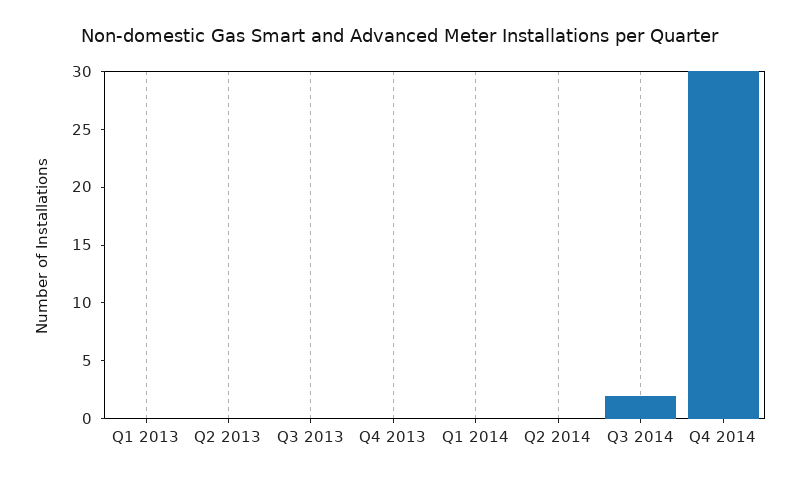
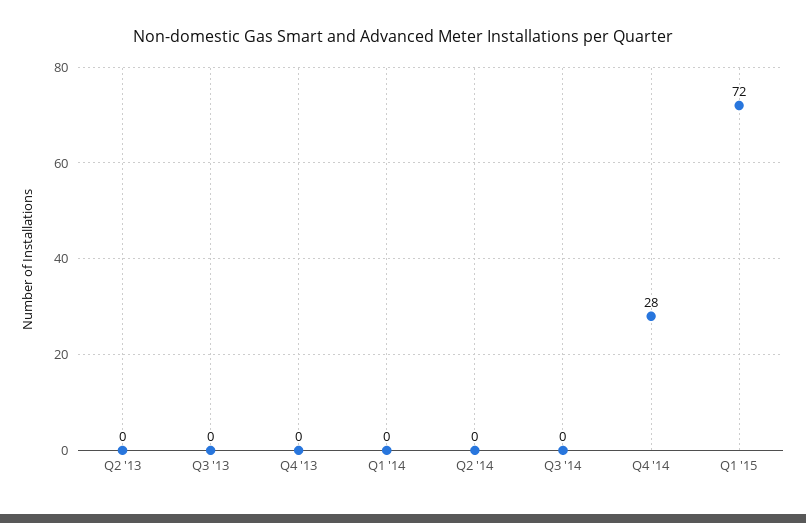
Q1 2013: 0 -> none
Q3 2014: 2 -> 0
Q4 2014: 30 -> 28
Q1 '15: none -> 72

